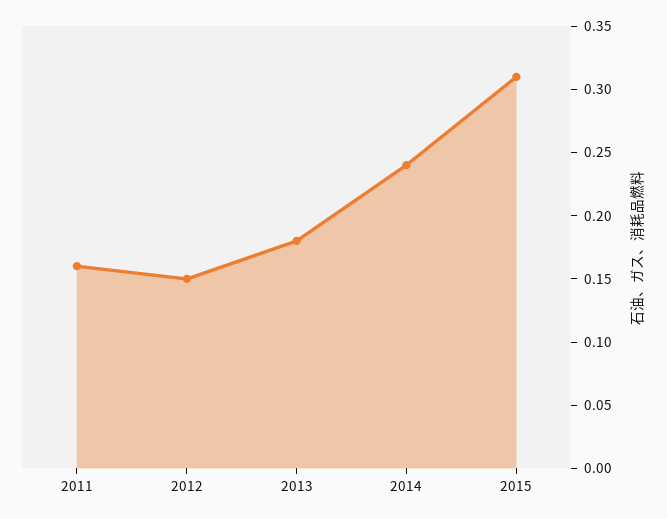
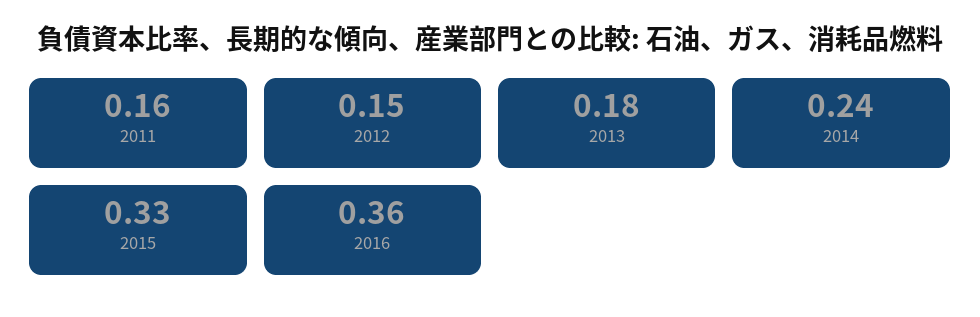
2015: 0.31 -> 0.33
2016: none -> 0.36

